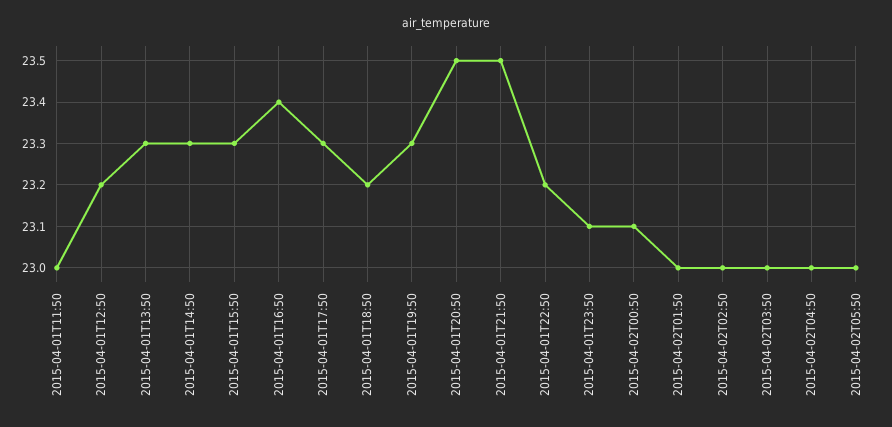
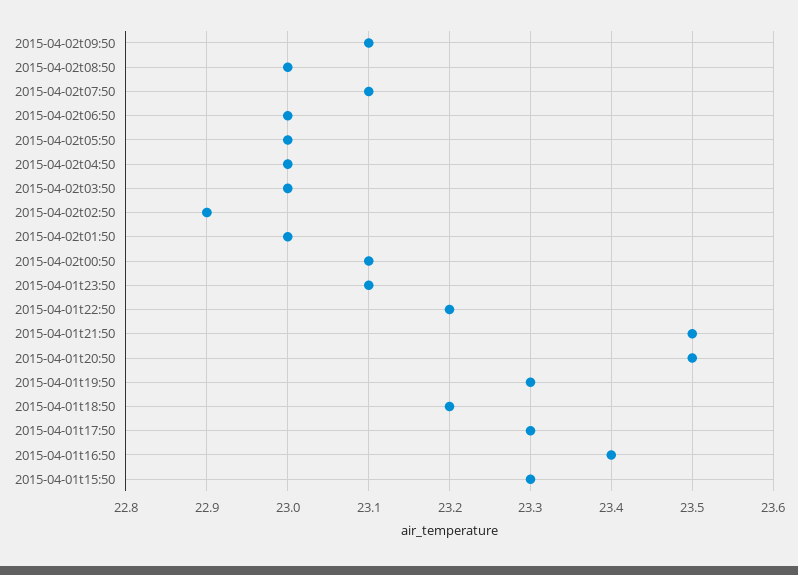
2015-04-01T11:50: 23 -> none
2015-04-01T12:50: 23.2 -> none
2015-04-01T13:50: 23.3 -> none
2015-04-01T14:50: 23.3 -> none
2015-04-02T02:50: 23 -> 22.9
2015-04-02t09:50: none -> 23.1
2015-04-02t08:50: none -> 23
2015-04-02t07:50: none -> 23.1
2015-04-02t06:50: none -> 23

